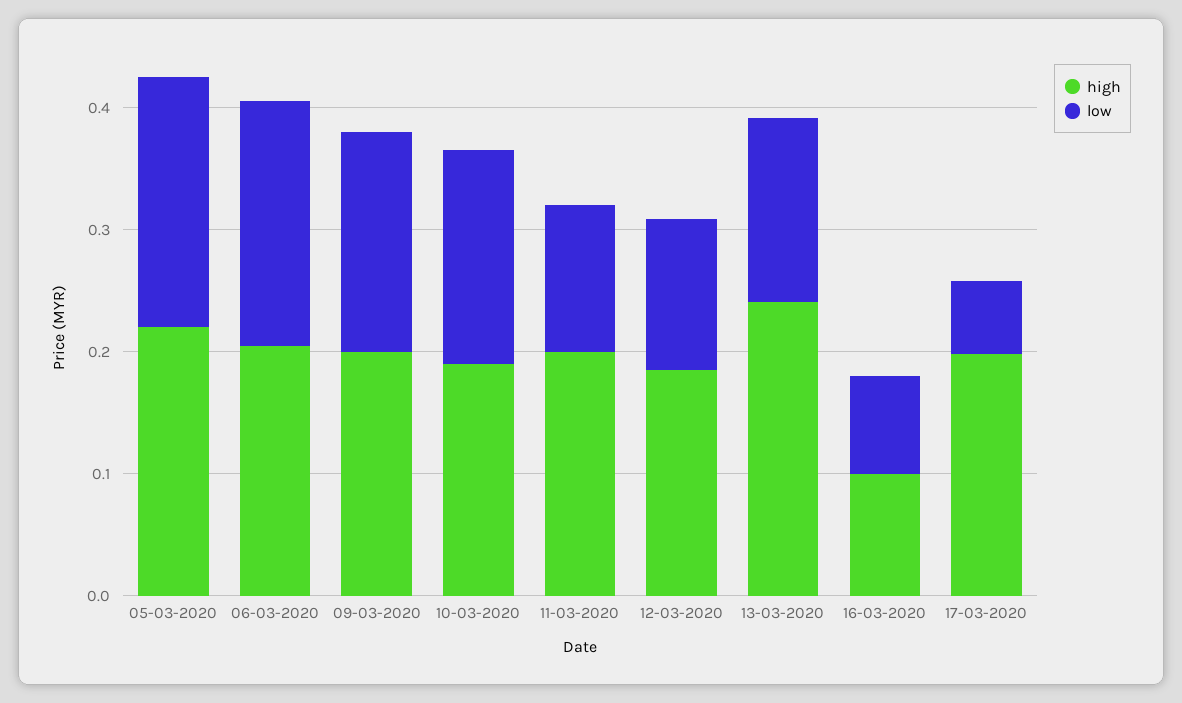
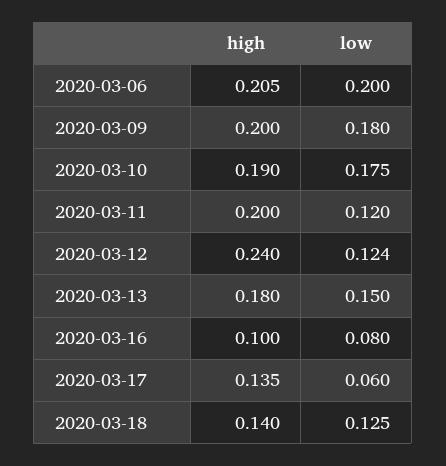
high, 05-03-2020: 0.22 -> none
low, 05-03-2020: 0.2 -> none
high, 12-03-2020: 0.18 -> 0.24
high, 13-03-2020: 0.24 -> 0.18
high, 17-03-2020: 0.2 -> 0.135
high, 2020-03-18: none -> 0.14
low, 2020-03-18: none -> 0.125

